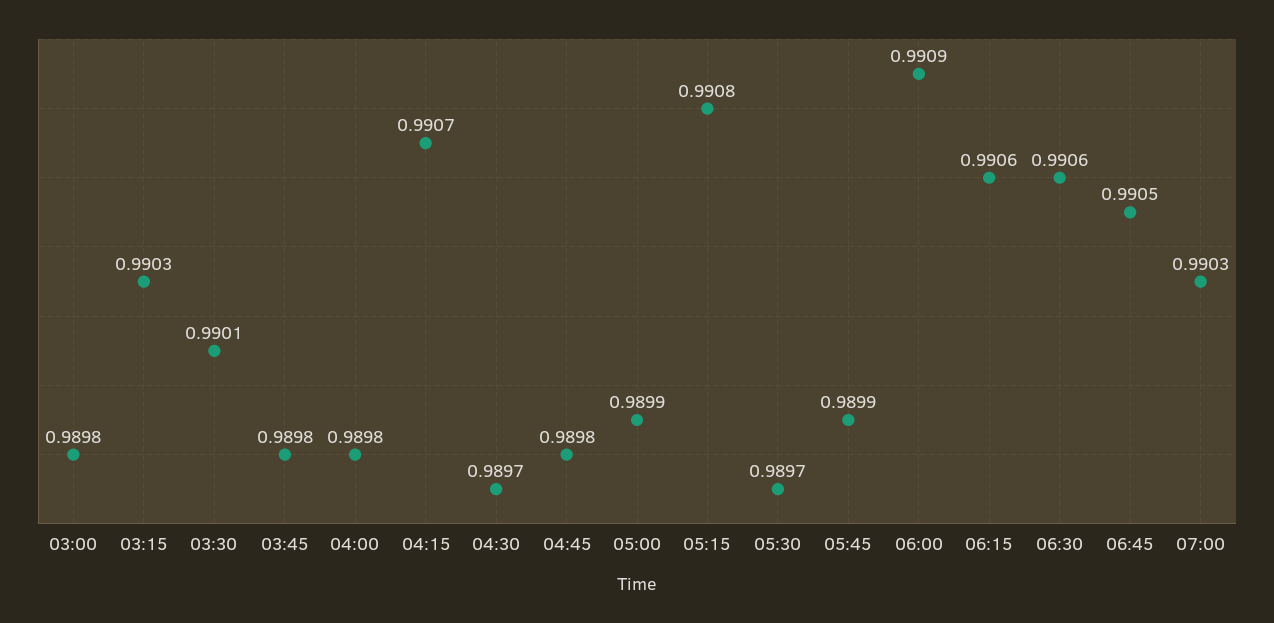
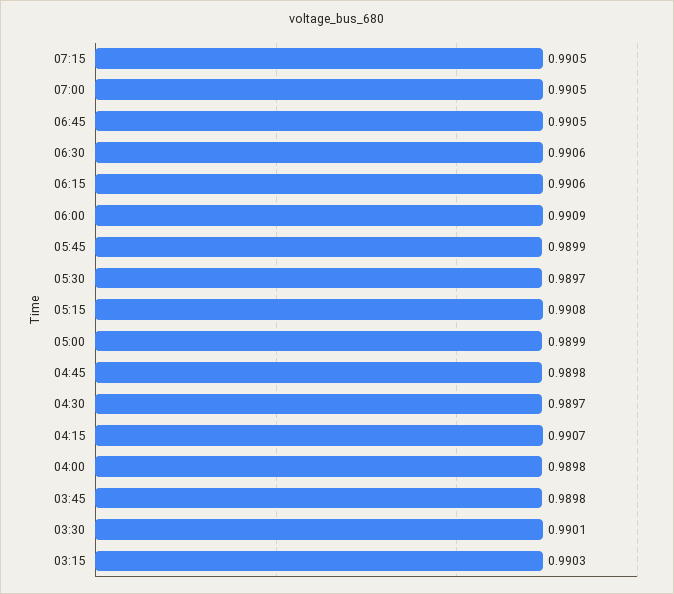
03:00: 0.9898 -> none
07:00: 0.9903 -> 0.9905
07:15: none -> 0.9905

